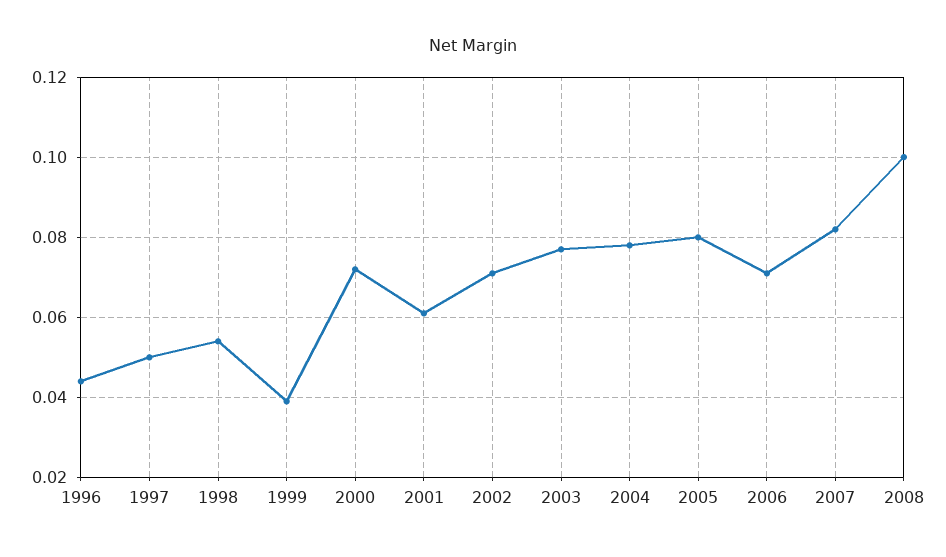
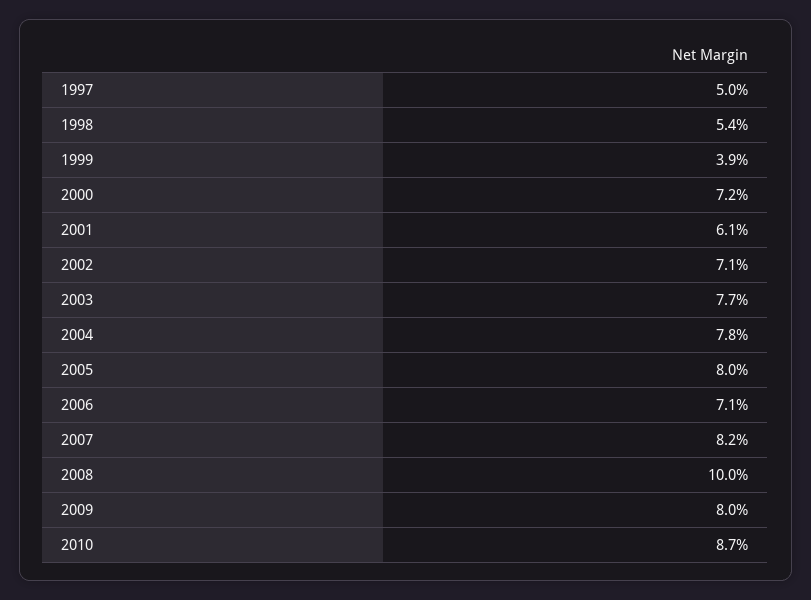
1996: 0.045 -> none
2009: none -> 0.08
2010: none -> 0.087

